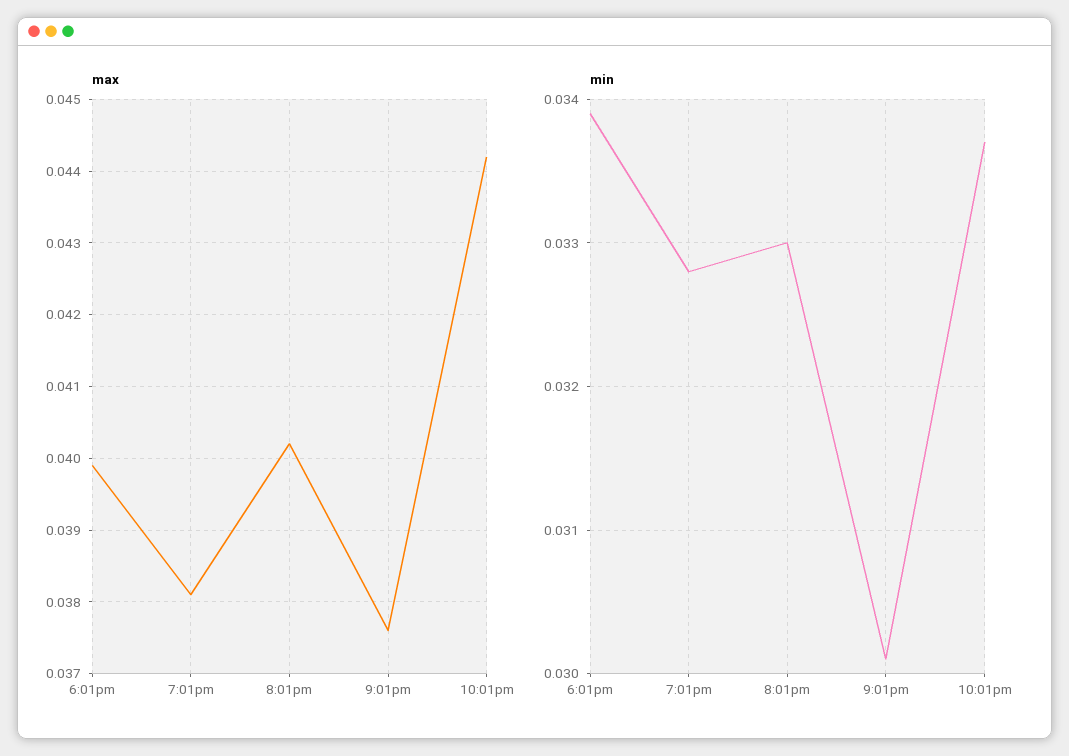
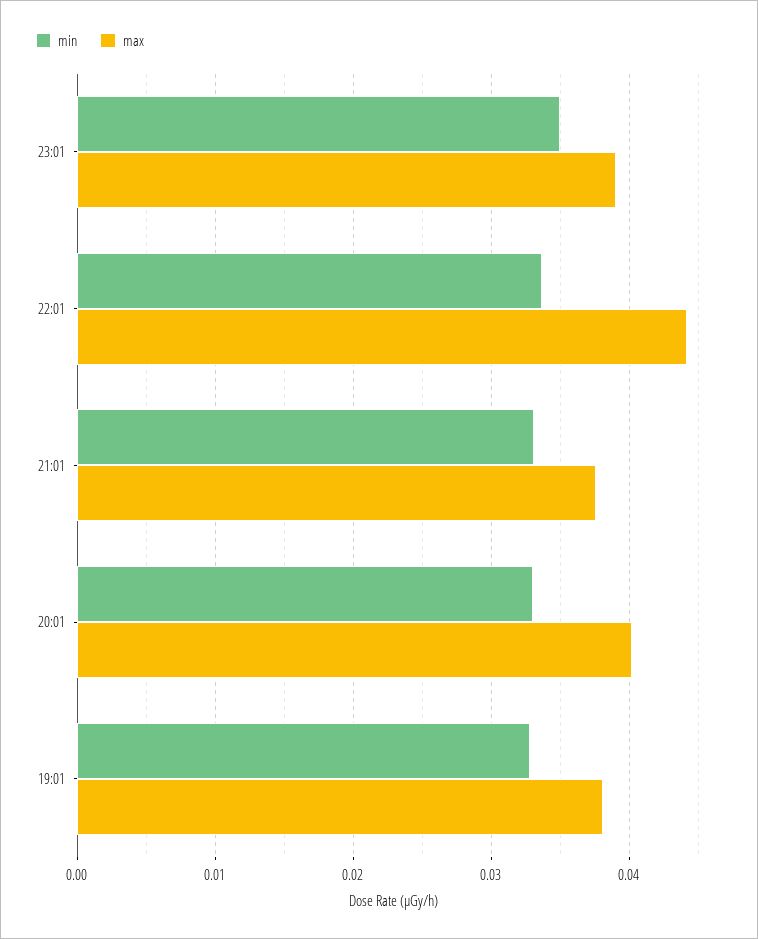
max, 6:01pm: 0.0399 -> none
min, 6:01pm: 0.0339 -> none
min, 9:01pm: 0.0301 -> 0.033
min, 23:01: none -> 0.035
max, 23:01: none -> 0.039

